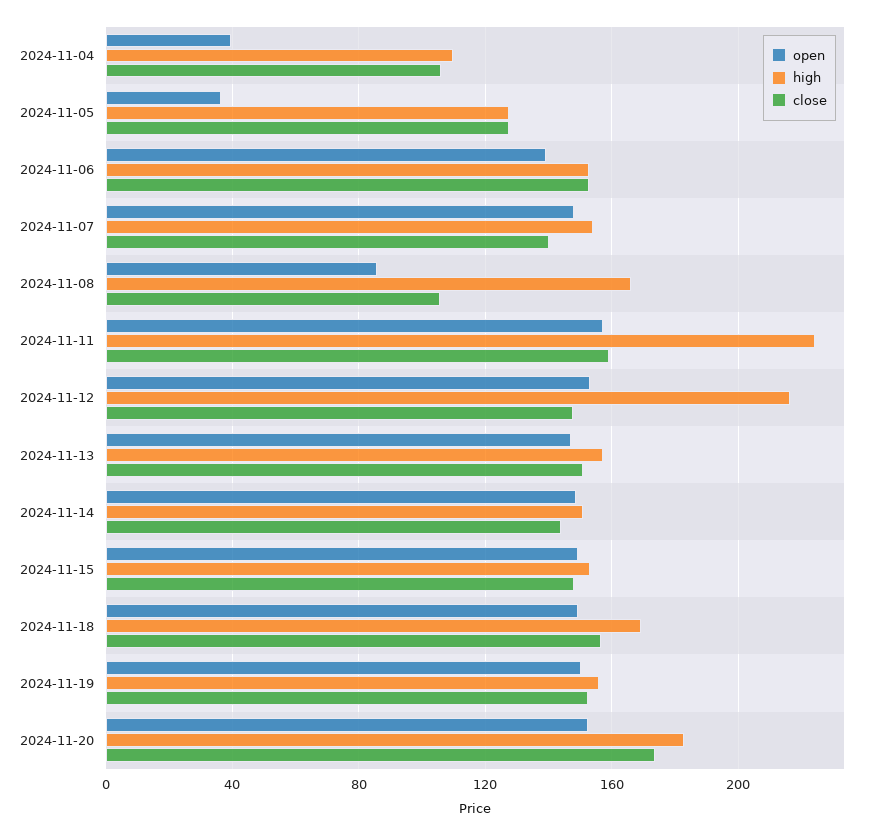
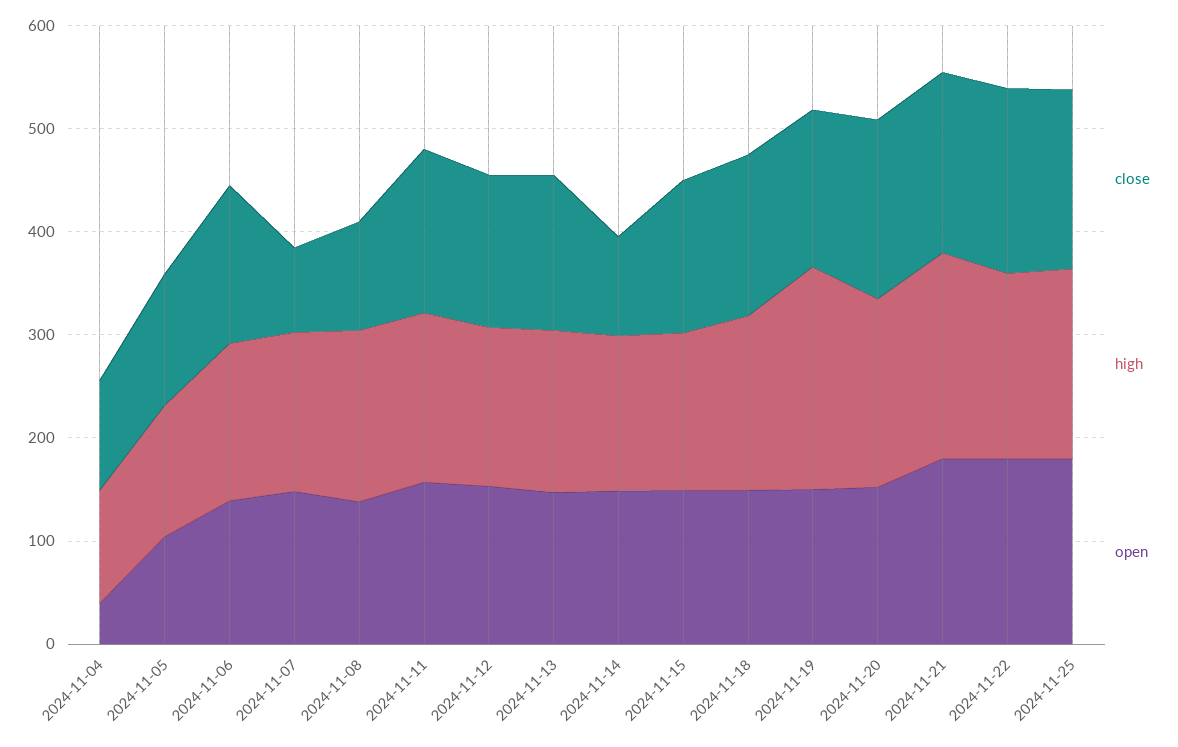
open, 2024-11-05: 35 -> 100
close, 2024-11-07: 140 -> 80
open, 2024-11-08: 85 -> 140
high, 2024-11-11: 225 -> 160
high, 2024-11-12: 215 -> 160
close, 2024-11-14: 145 -> 100
high, 2024-11-19: 155 -> 220
close, 2024-11-21: none -> 180
high, 2024-11-21: none -> 200
open, 2024-11-21: none -> 180
close, 2024-11-22: none -> 180
high, 2024-11-22: none -> 180
open, 2024-11-22: none -> 180
close, 2024-11-25: none -> 180
high, 2024-11-25: none -> 180
open, 2024-11-25: none -> 180

